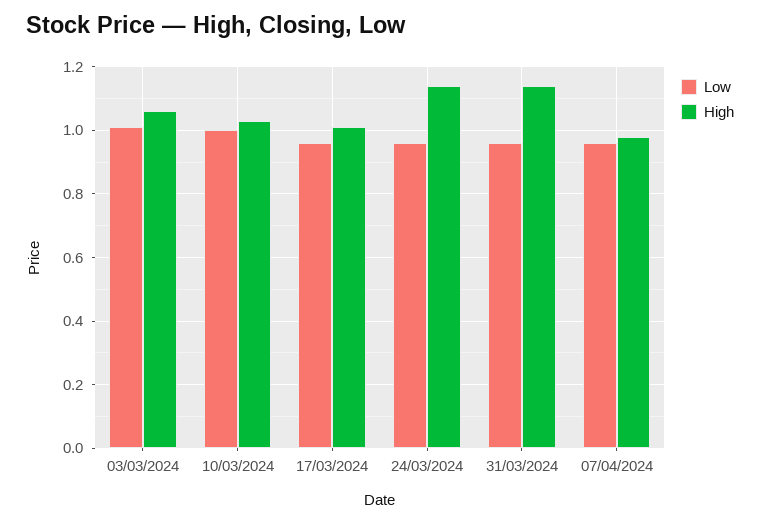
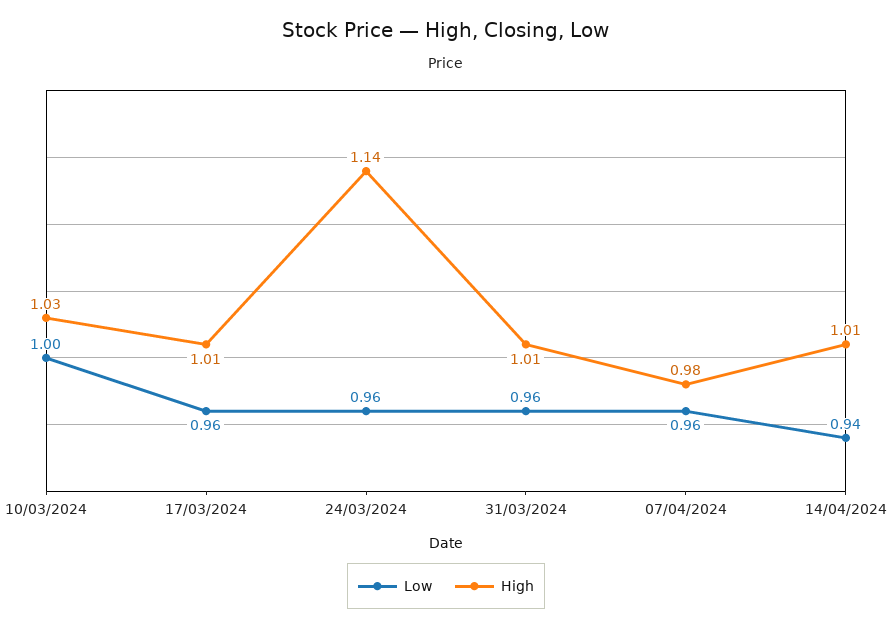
Low, 03/03/2024: 1 -> none
High, 03/03/2024: 1.05 -> none
High, 31/03/2024: 1.15 -> 1.01
Low, 14/04/2024: none -> 0.94
High, 14/04/2024: none -> 1.01

